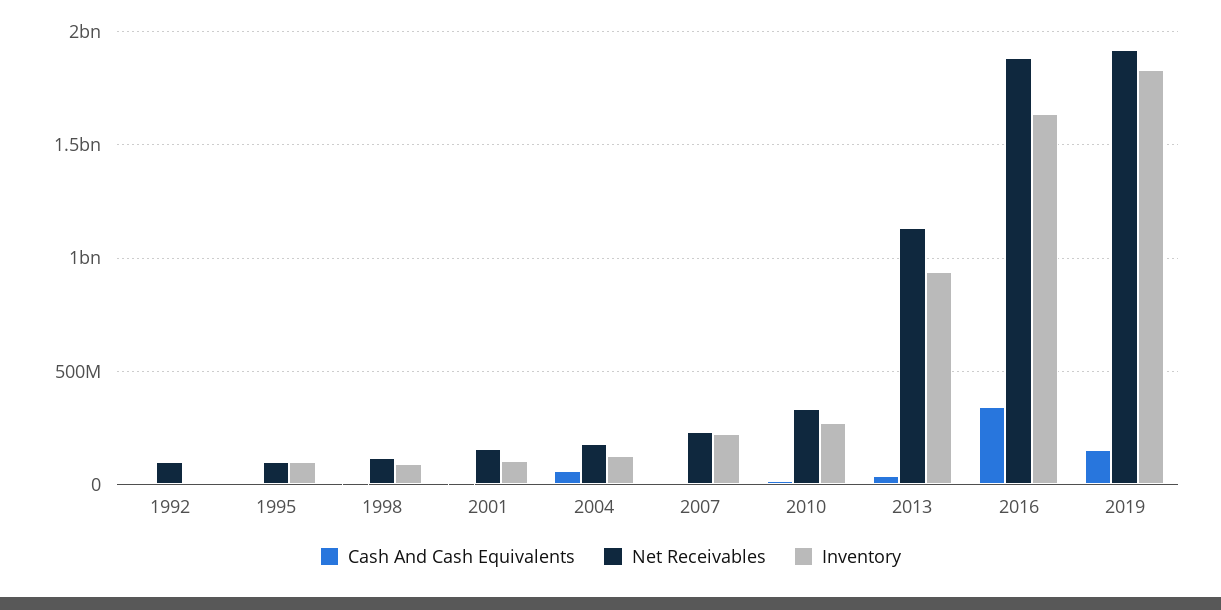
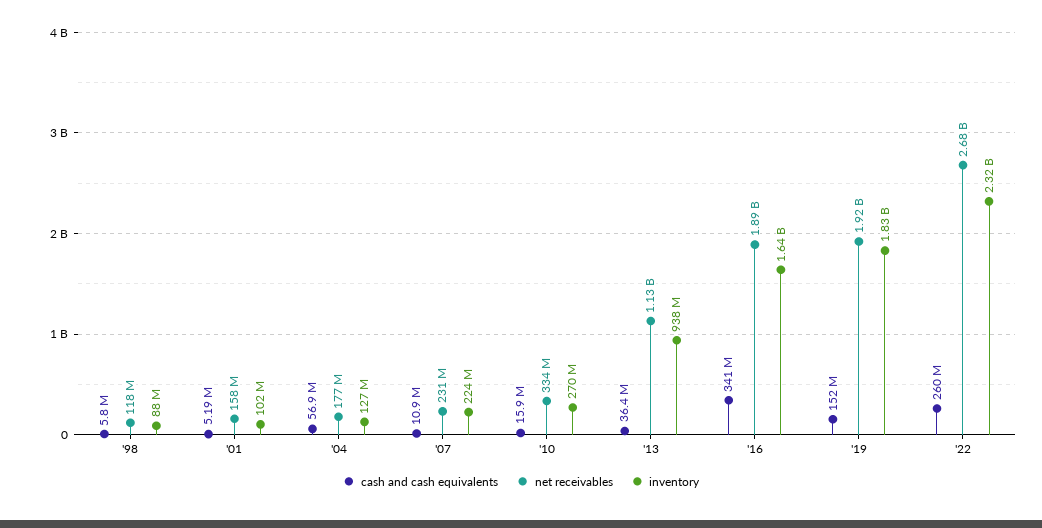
Cash And Cash Equivalents, 1992: 0 -> none
Net Receivables, 1992: 100000000 -> none
Inventory, 1992: 0 -> none
Cash And Cash Equivalents, 1995: 0 -> none
Net Receivables, 1995: 100000000 -> none
Inventory, 1995: 100000000 -> none
Cash And Cash Equivalents, '22: none -> 260000000
Net Receivables, '22: none -> 2680000000
Inventory, '22: none -> 2320000000

